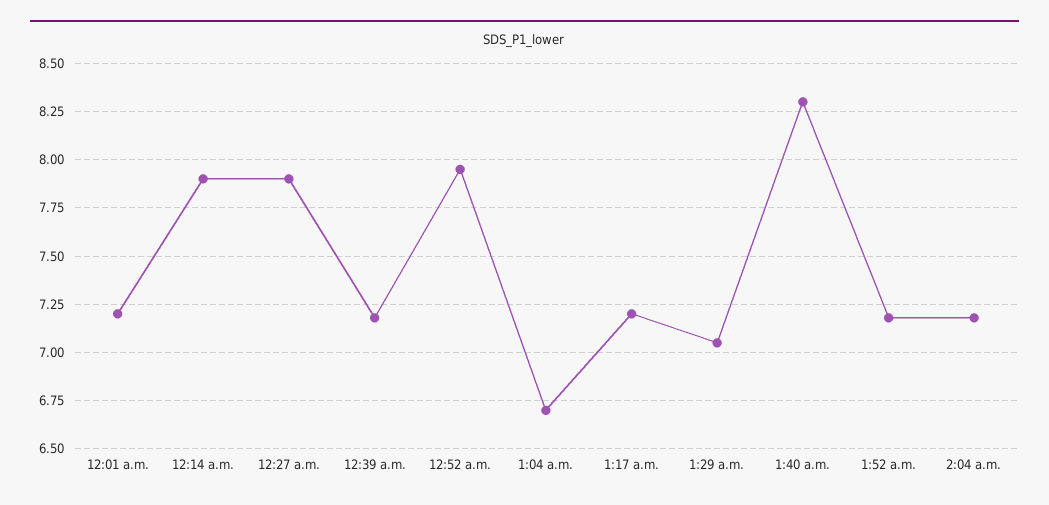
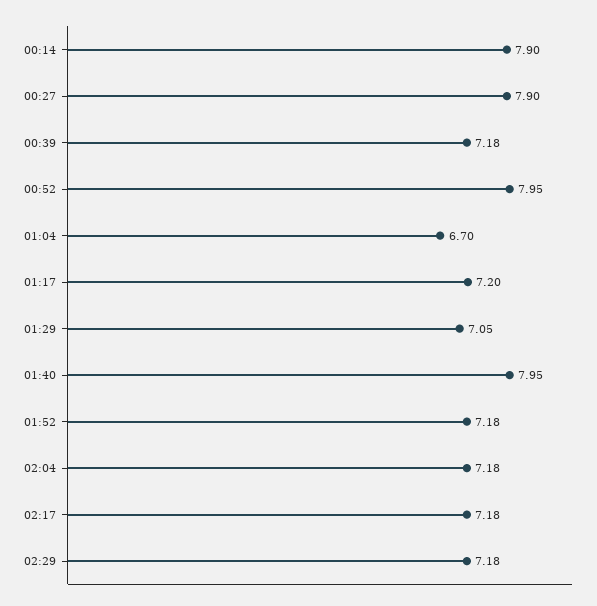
12:01 a.m.: 7.2 -> none
1:40 a.m.: 8.3 -> 7.95
02:17: none -> 7.18
02:29: none -> 7.18

